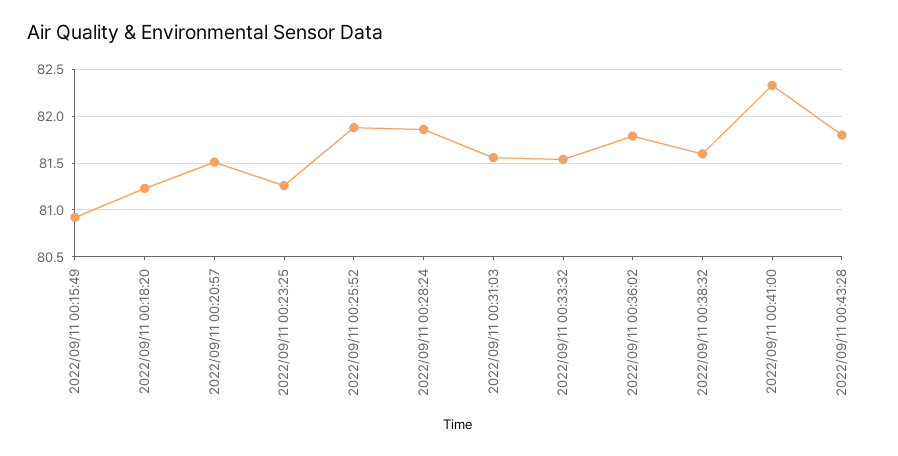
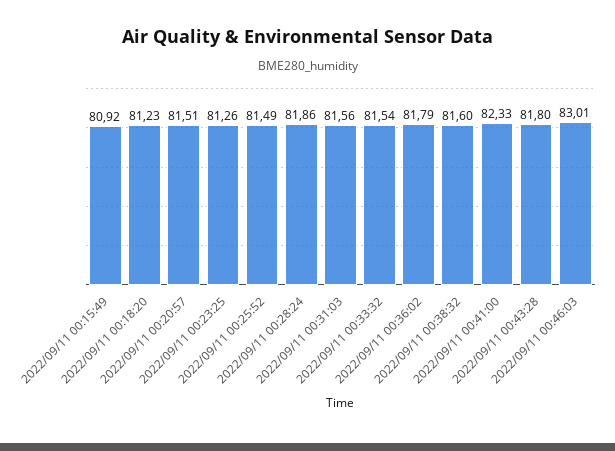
2022/09/11 00:25:52: 81.9 -> 81.49
2022/09/11 00:46:03: none -> 83.01

